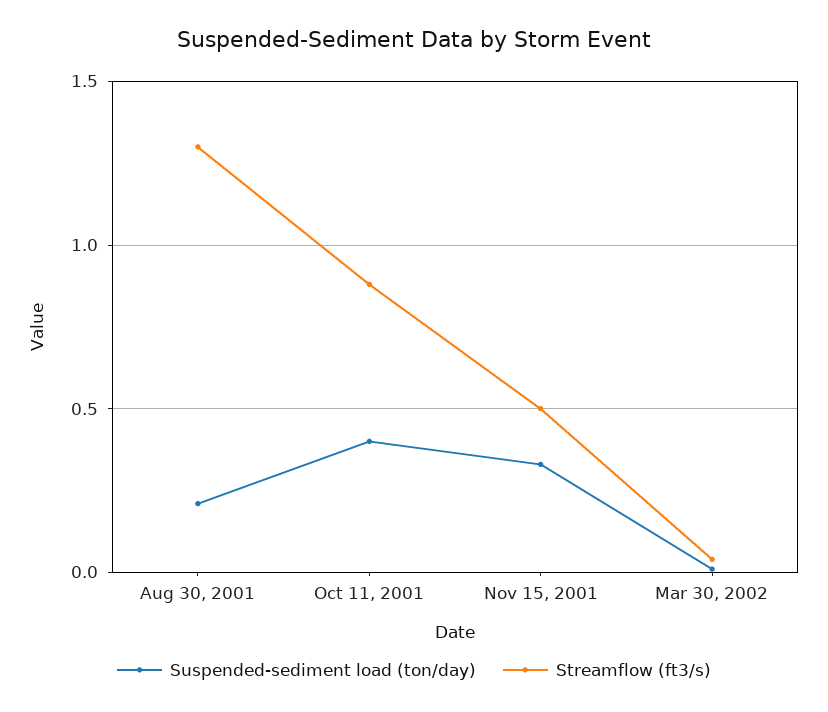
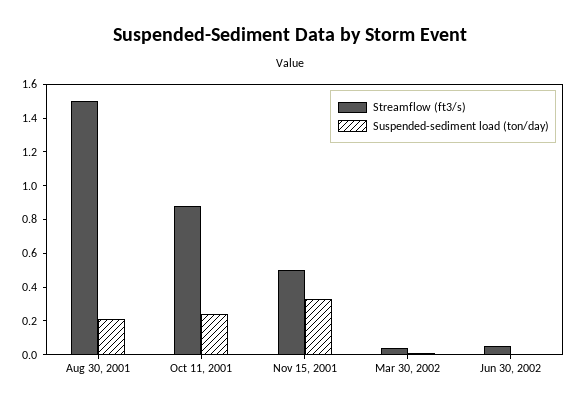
Streamflow (ft3/s), Aug 30, 2001: 1.3 -> 1.5
Suspended-sediment load (ton/day), Oct 11, 2001: 0.4 -> 0.25
Streamflow (ft3/s), Jun 30, 2002: none -> 0.05
Suspended-sediment load (ton/day), Jun 30, 2002: none -> 0

